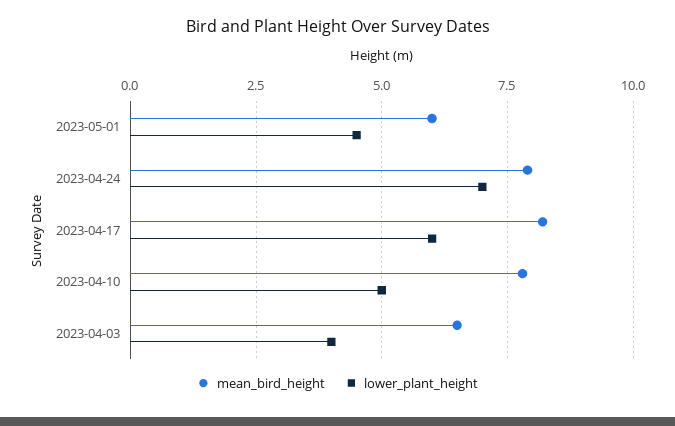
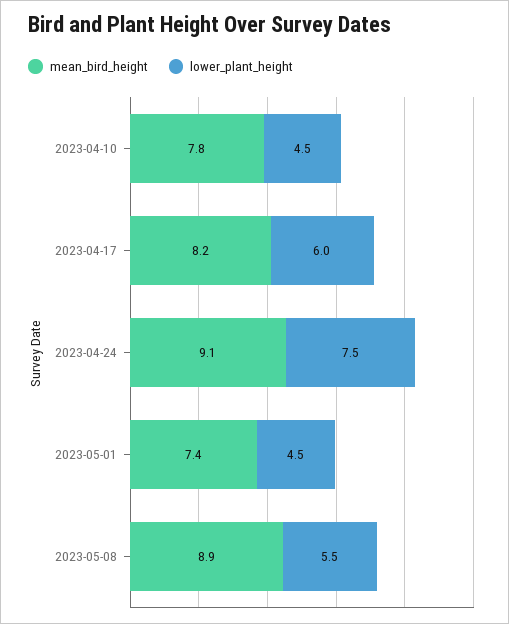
mean_bird_height, 2023-05-01: 6 -> 7.4
mean_bird_height, 2023-04-24: 8 -> 9.1
lower_plant_height, 2023-04-24: 7 -> 7.5
lower_plant_height, 2023-04-10: 5 -> 4.5
mean_bird_height, 2023-04-03: 6.5 -> none
lower_plant_height, 2023-04-03: 4 -> none
mean_bird_height, 2023-05-08: none -> 8.9
lower_plant_height, 2023-05-08: none -> 5.5

